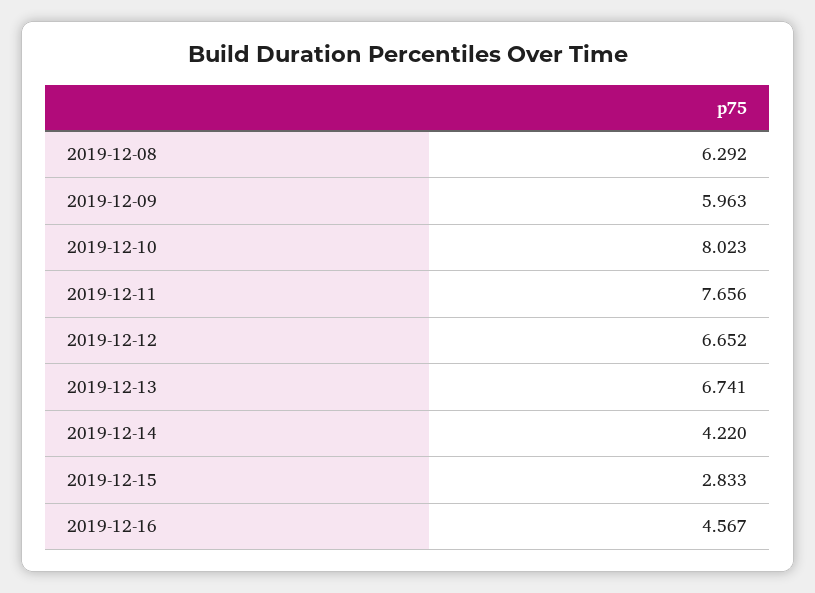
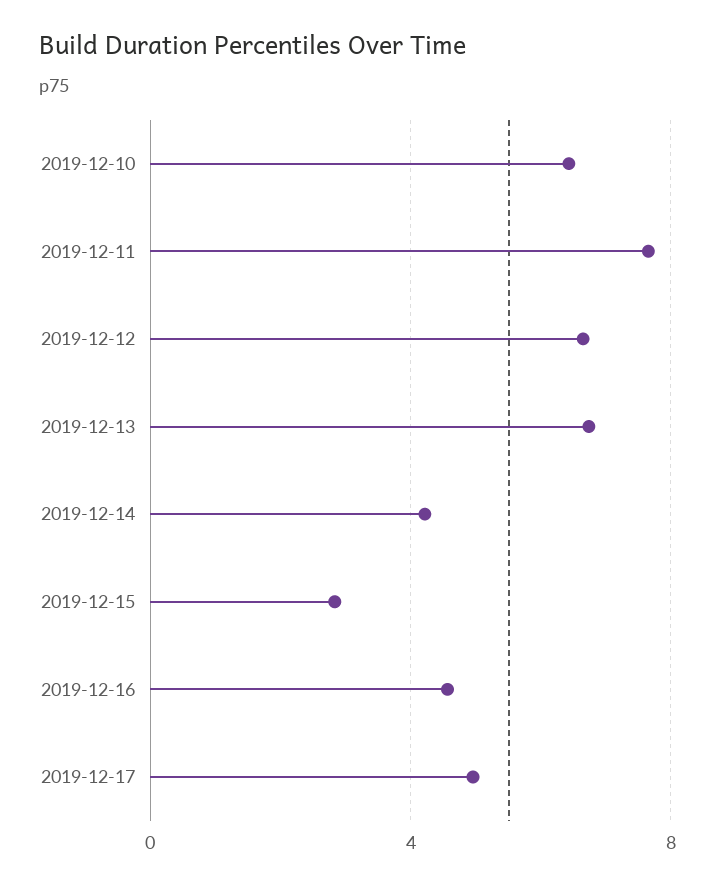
2019-12-08: 6.292 -> none
2019-12-09: 5.963 -> none
2019-12-10: 8.023 -> 6.5
2019-12-17: none -> 5

